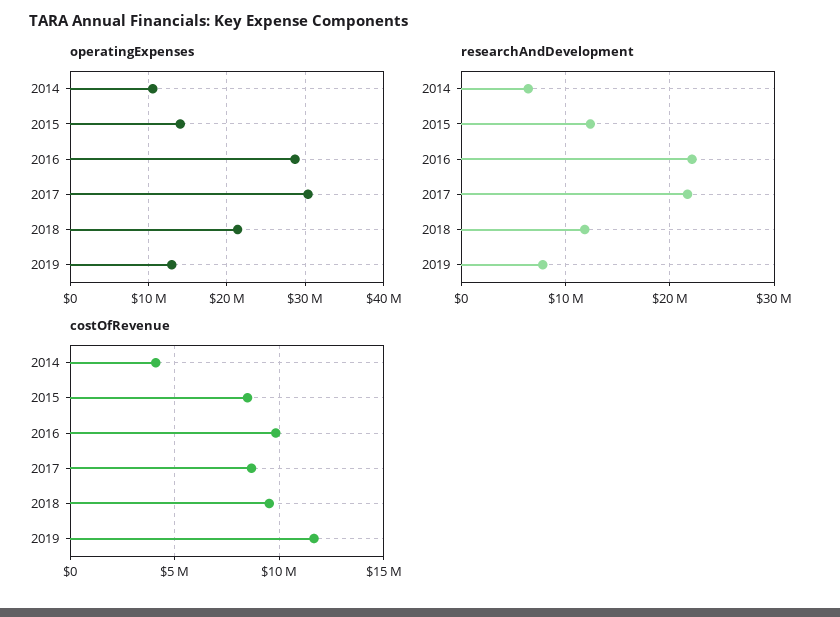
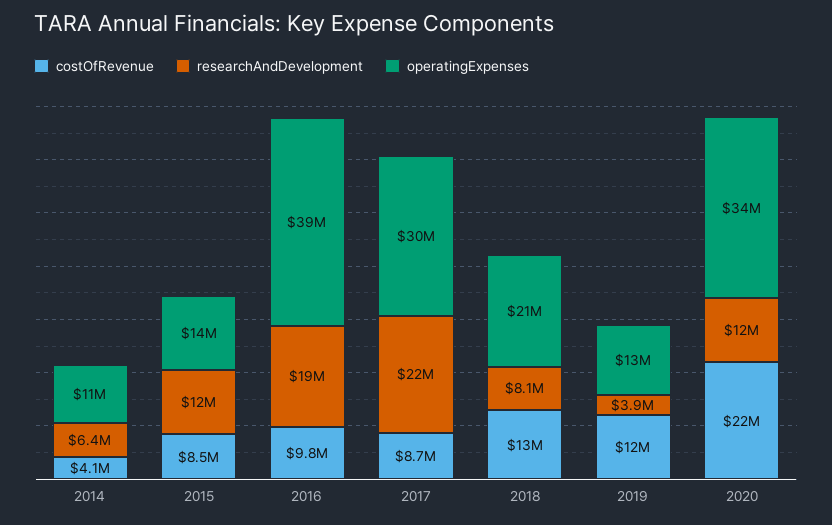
operatingExpenses, 2016: 29000000 -> 39000000
researchAndDevelopment, 2016: 22000000 -> 19000000
researchAndDevelopment, 2018: 12000000 -> 8100000
researchAndDevelopment, 2019: 8000000 -> 3900000
costOfRevenue, 2018: 9500000 -> 13000000
costOfRevenue, 2020: none -> 22000000
researchAndDevelopment, 2020: none -> 12000000
operatingExpenses, 2020: none -> 34000000

